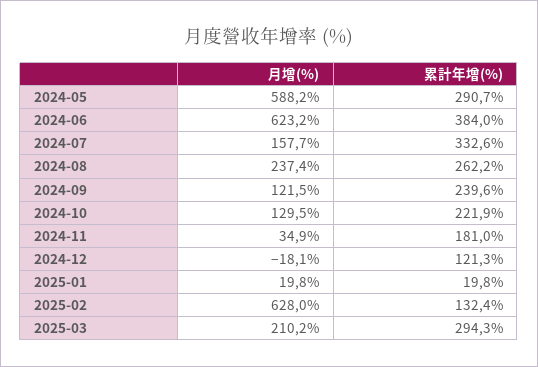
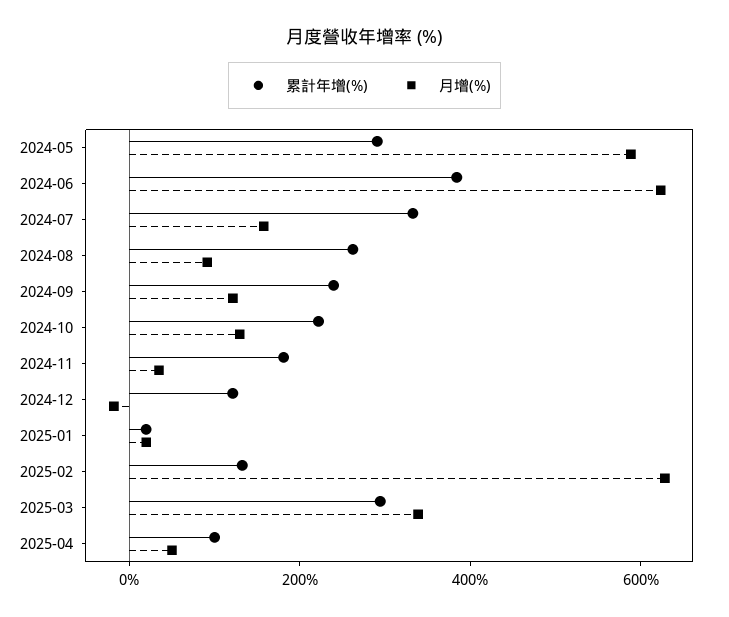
月增(%), 2024-08: 237.4 -> 100
月增(%), 2025-03: 210.2 -> 350
累計年增(%), 2025-04: none -> 100
月增(%), 2025-04: none -> 50

